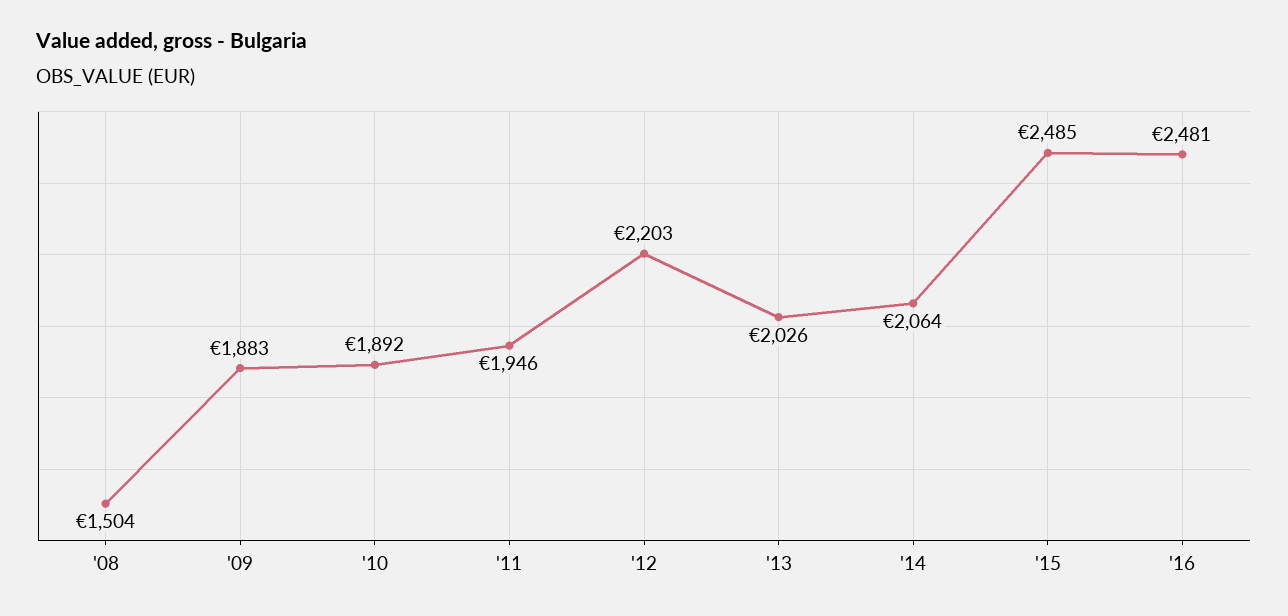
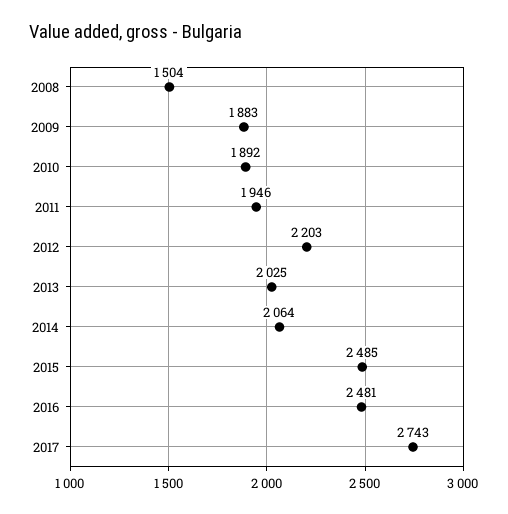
'13: 2026 -> 2025
2017: none -> 2743

